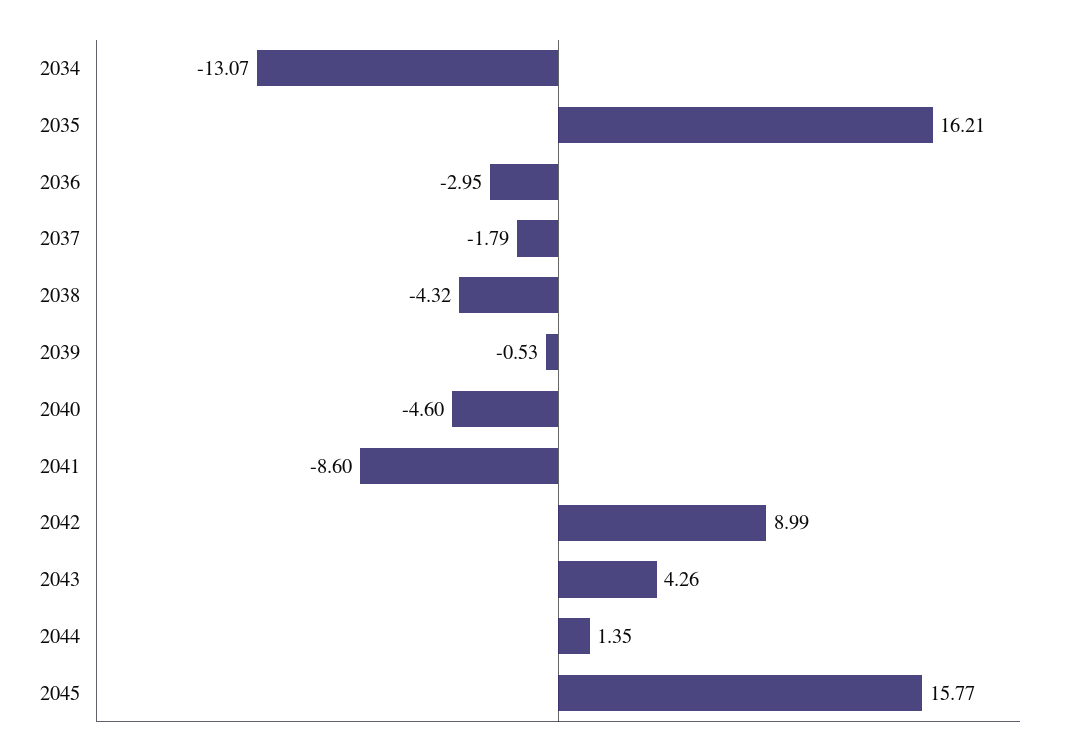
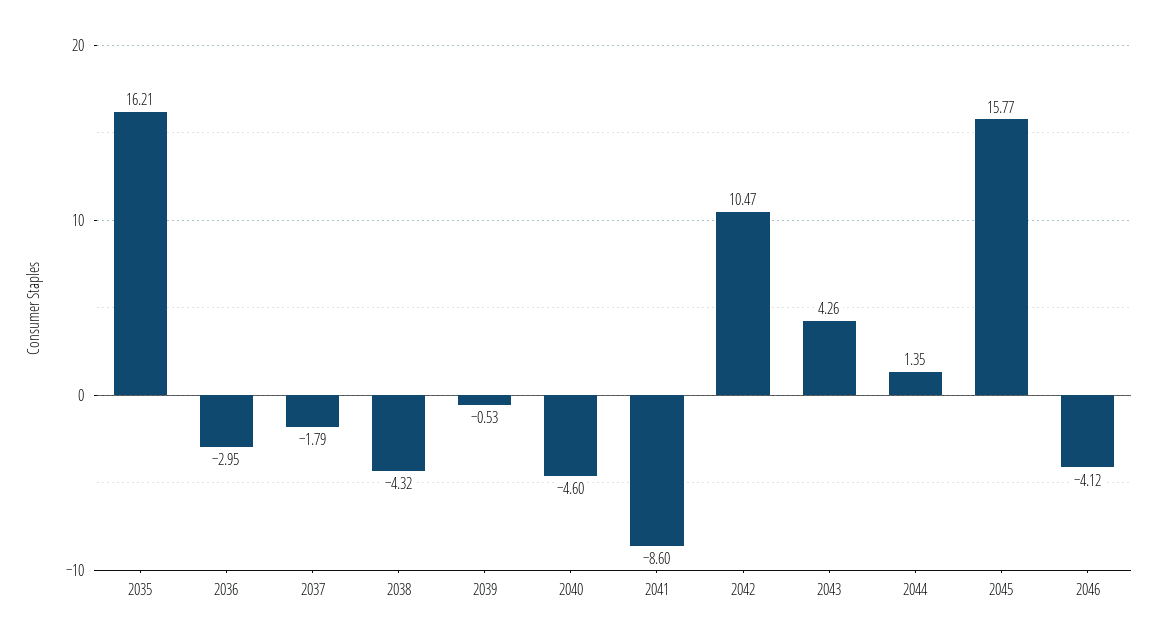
2034: -13.07 -> none
2042: 8.99 -> 10.47
2046: none -> -4.12

